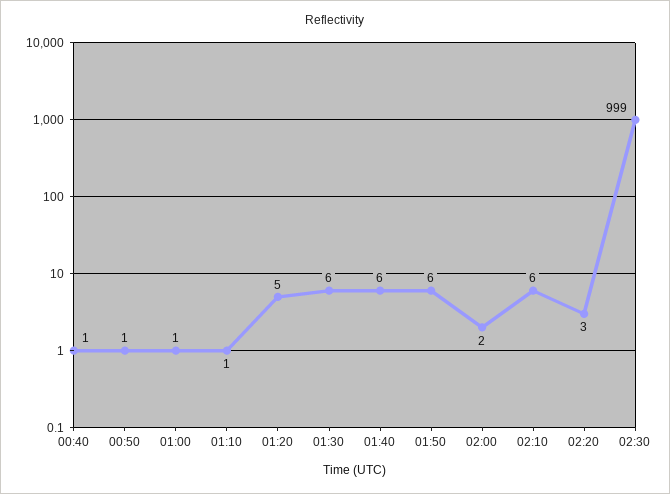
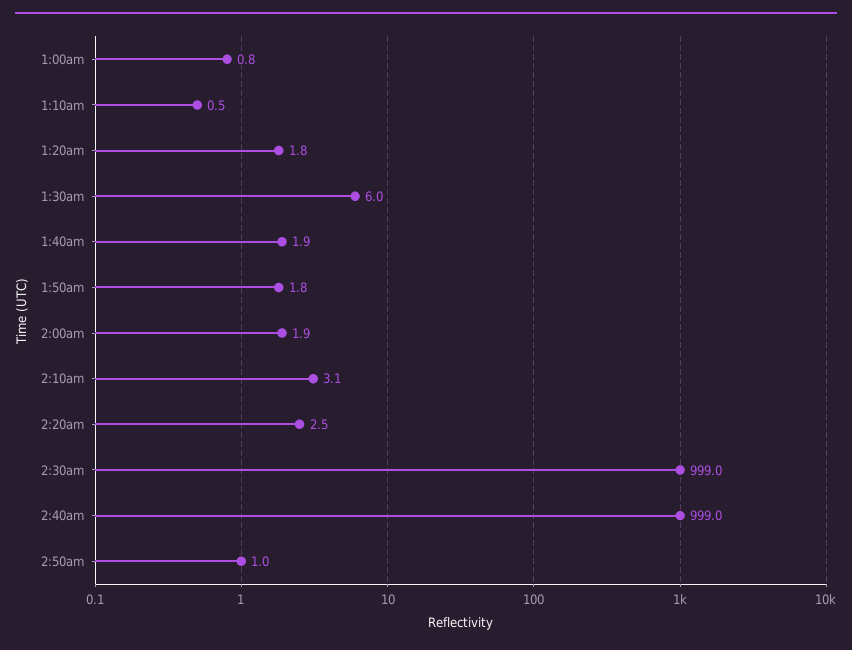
00:40: 1 -> none
00:50: 1 -> none
01:20: 5 -> 1.8
01:40: 6 -> 1.9
01:50: 6 -> 1.8
02:10: 6 -> 3.1
2:40am: none -> 999
2:50am: none -> 1

